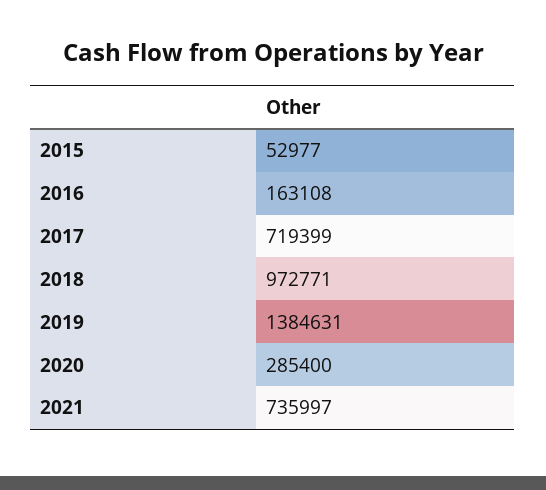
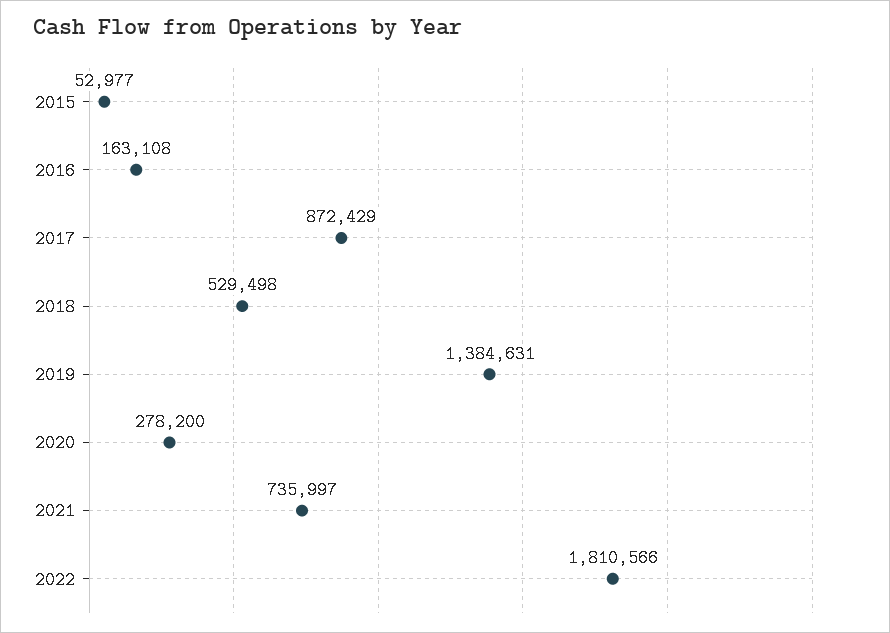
2017: 719399 -> 872429
2018: 972771 -> 529498
2020: 285400 -> 278200
2022: none -> 1810566

